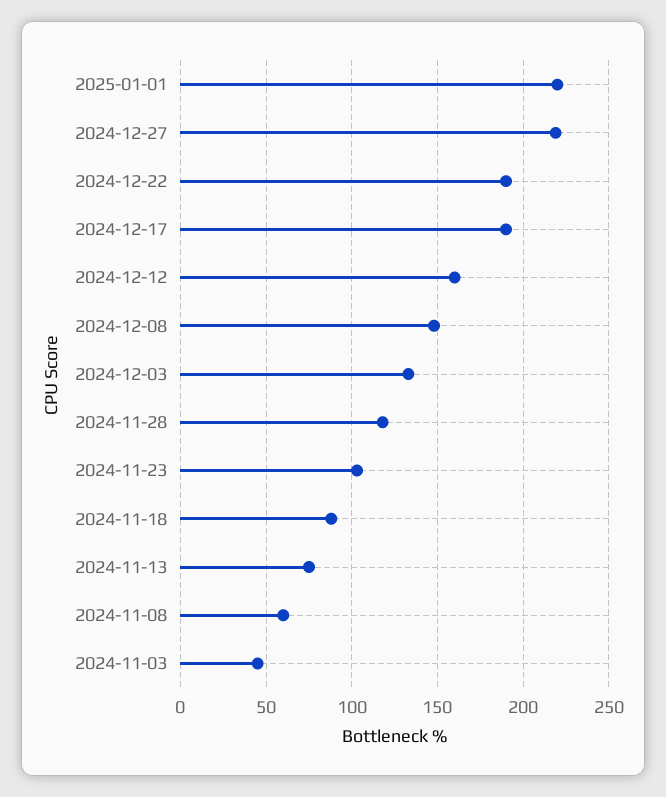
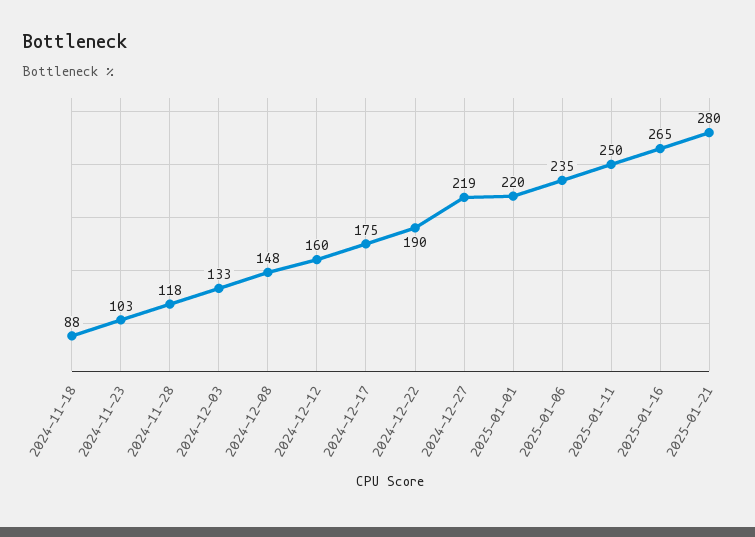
2024-12-17: 190 -> 175
2024-11-13: 75 -> none
2024-11-08: 60 -> none
2024-11-03: 45 -> none
2025-01-06: none -> 235
2025-01-11: none -> 250
2025-01-16: none -> 265
2025-01-21: none -> 280

